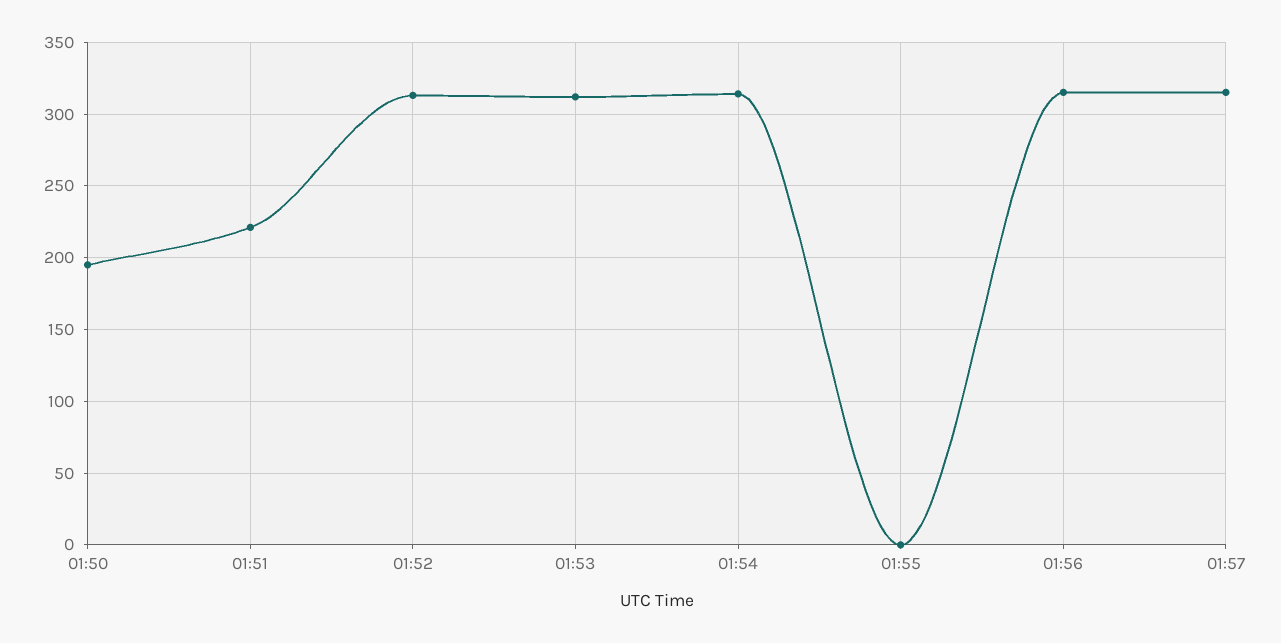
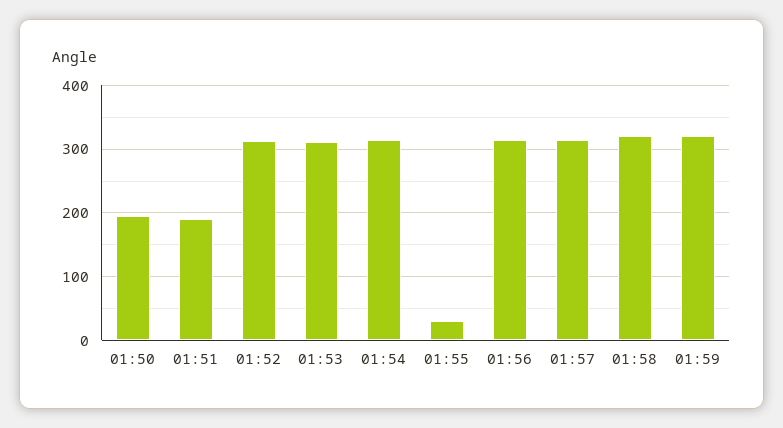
01:51: 220 -> 190
01:55: 0 -> 30
01:58: none -> 320
01:59: none -> 320

